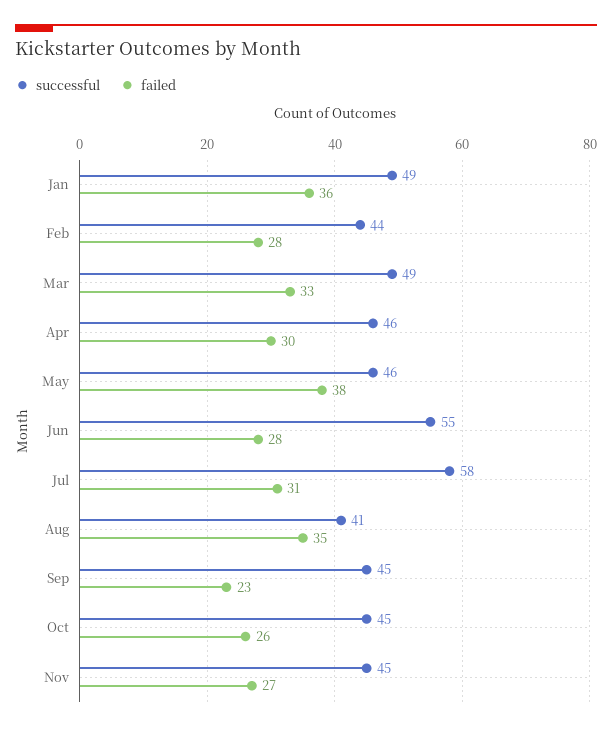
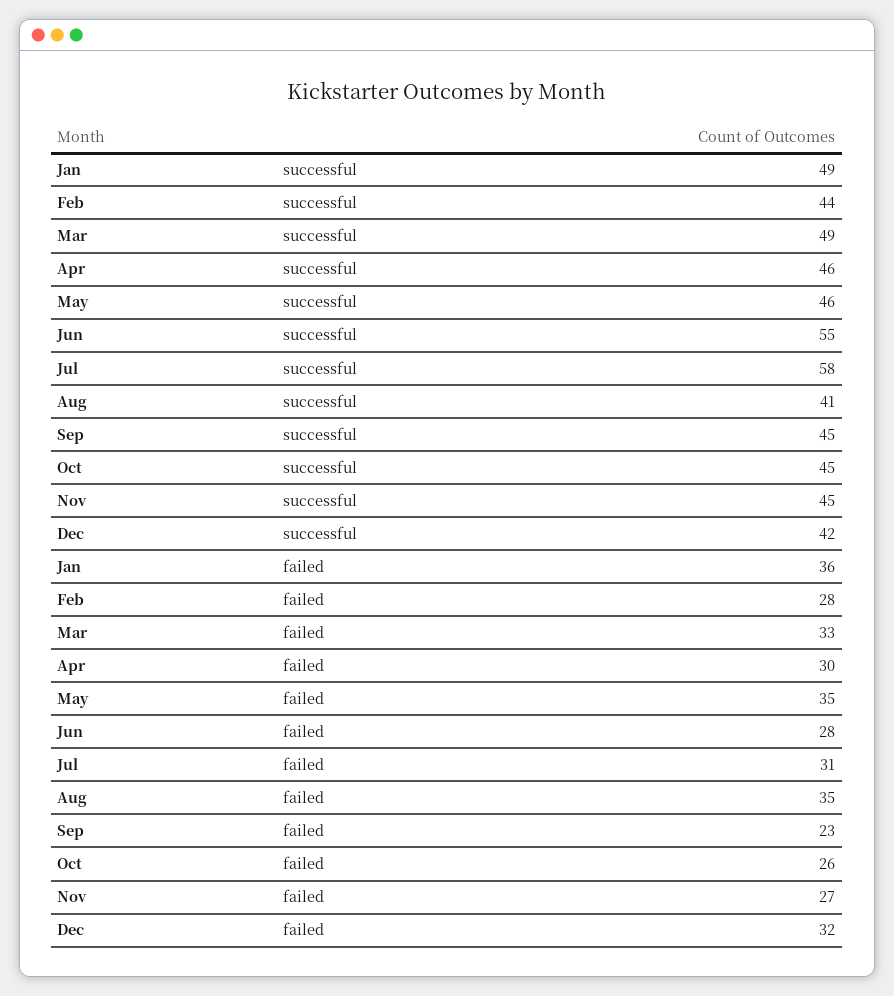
failed, May: 38 -> 35
successful, Dec: none -> 42
failed, Dec: none -> 32

